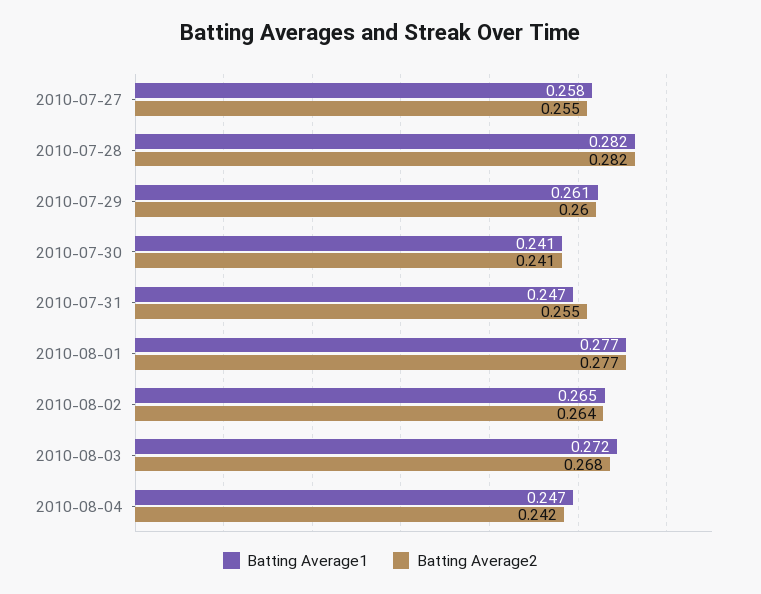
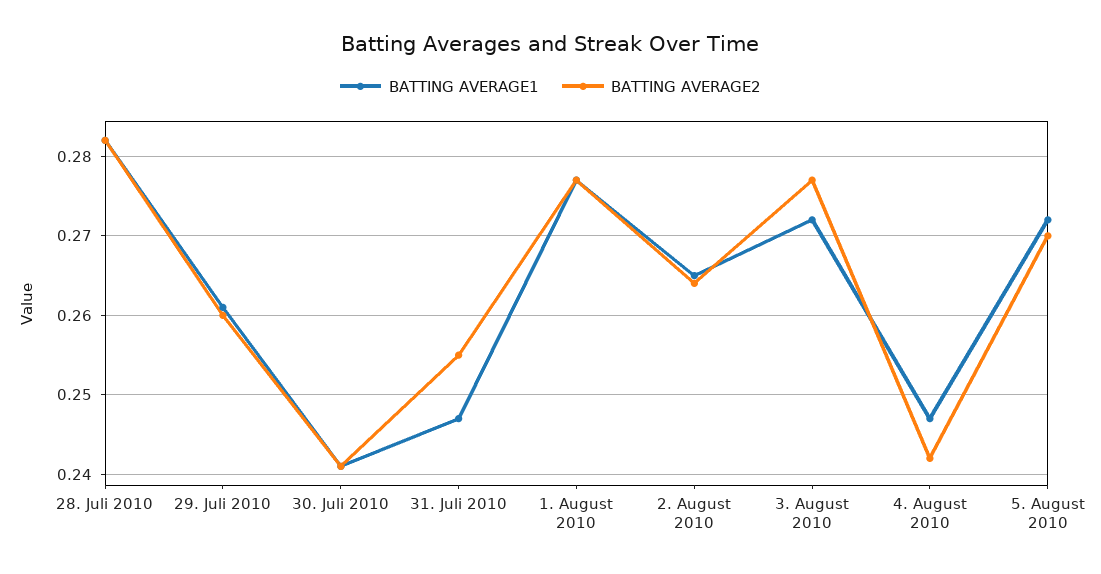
Batting Average1, 2010-07-27: 0.258 -> none
Batting Average2, 2010-07-27: 0.255 -> none
Batting Average2, 2010-08-03: 0.268 -> 0.277
Batting Average1, 5. August 2010: none -> 0.272
Batting Average2, 5. August 2010: none -> 0.27

